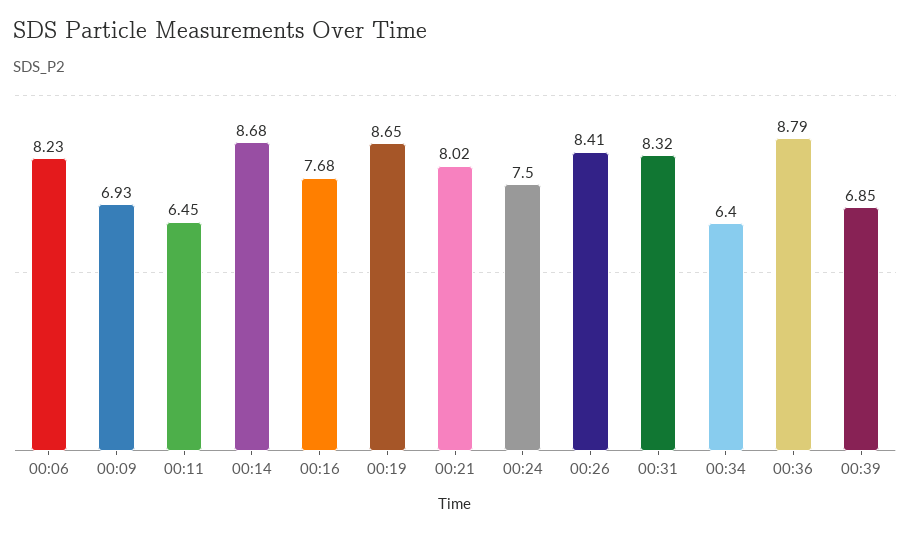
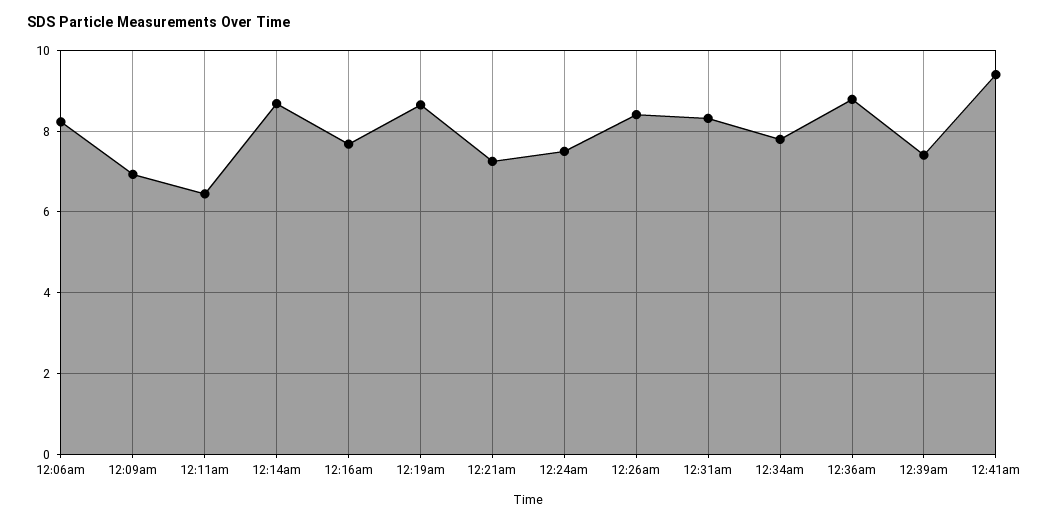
00:21: 8.02 -> 7.2
00:34: 6.4 -> 7.8
00:39: 6.85 -> 7.4
12:41am: none -> 9.4

